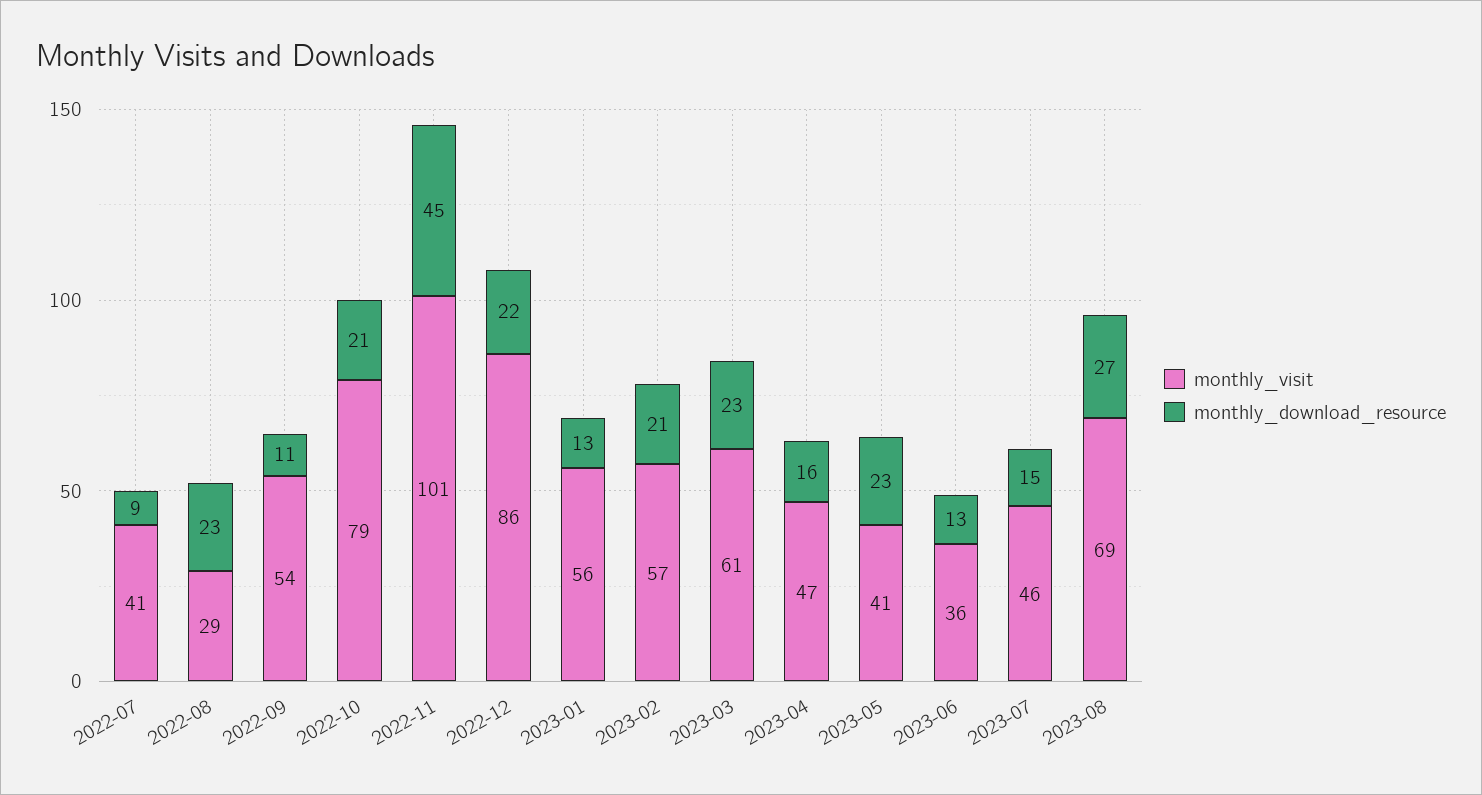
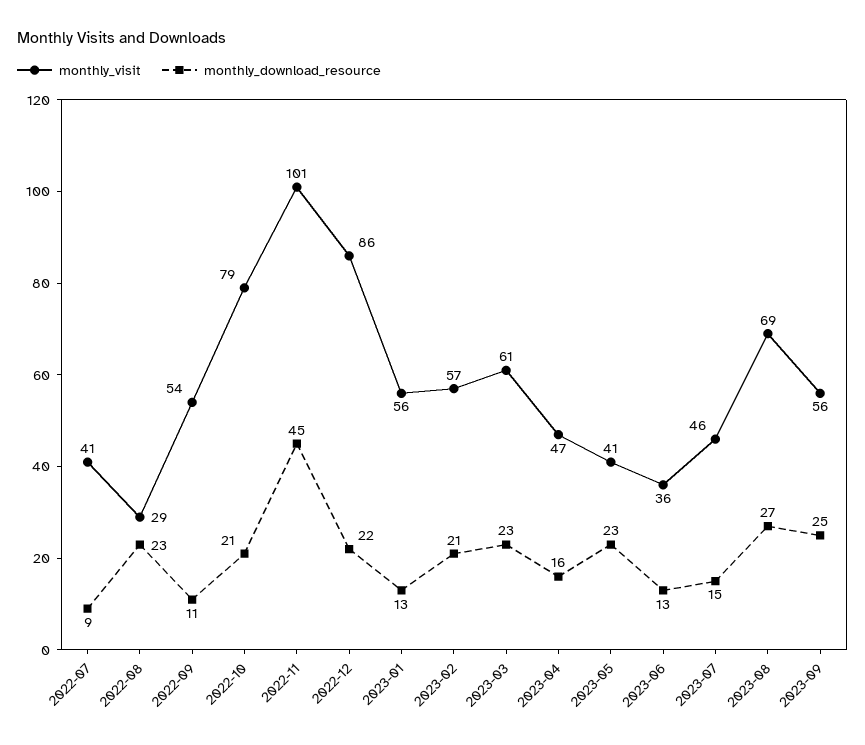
monthly_visit, 2023-09: none -> 56
monthly_download_resource, 2023-09: none -> 25

